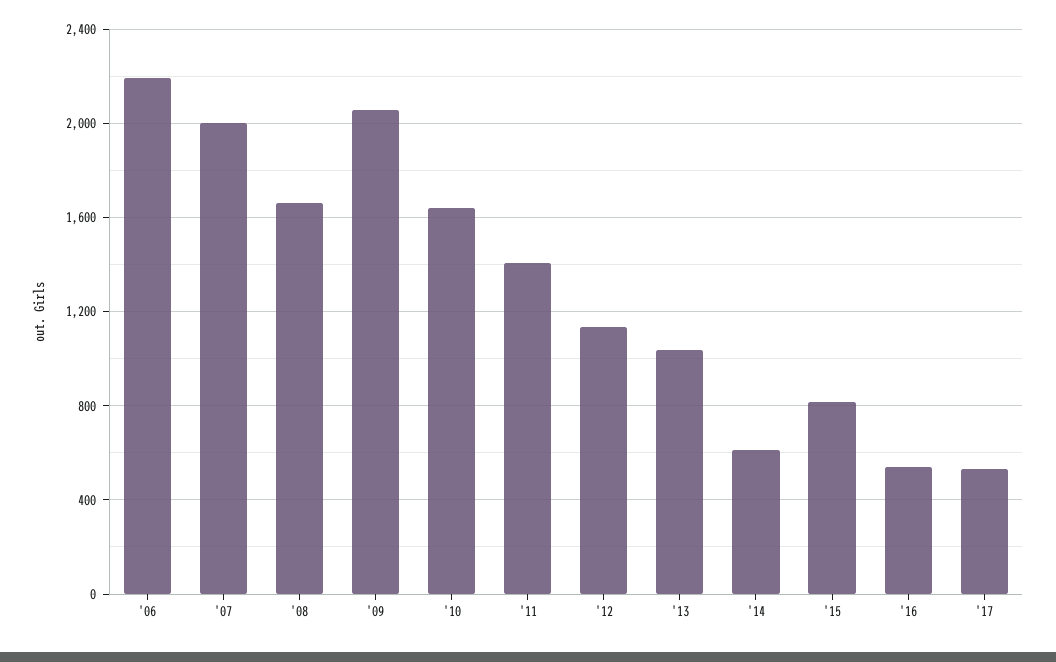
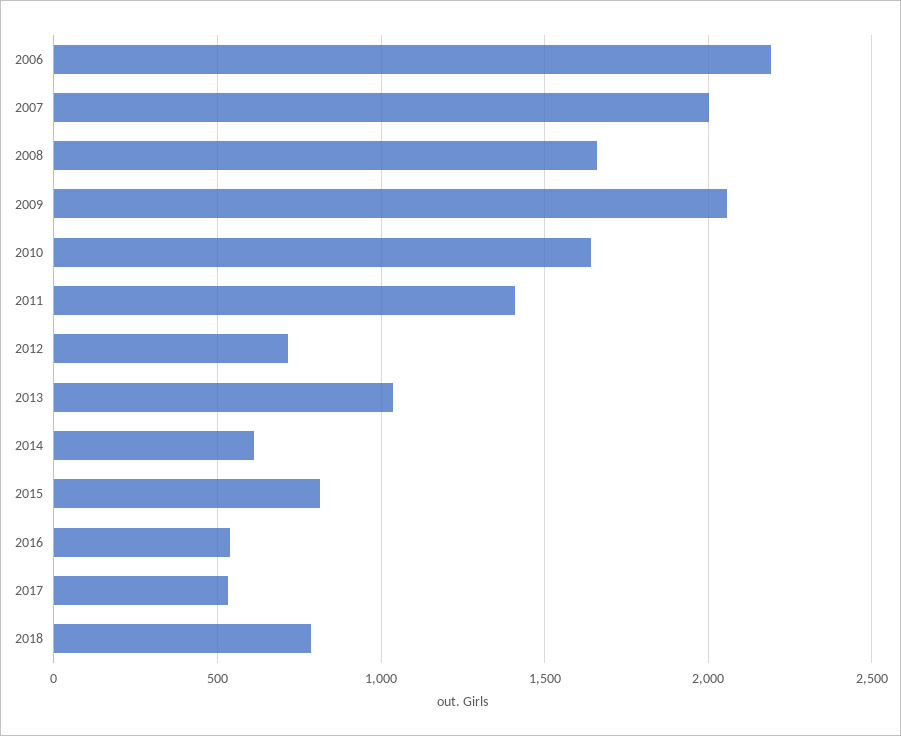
'12: 1150 -> 700
2018: none -> 800

